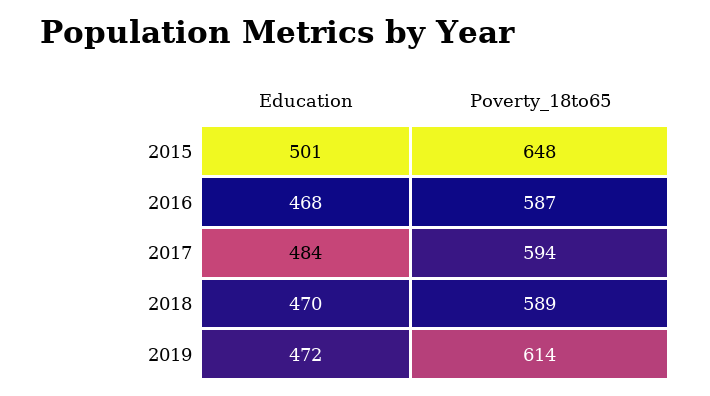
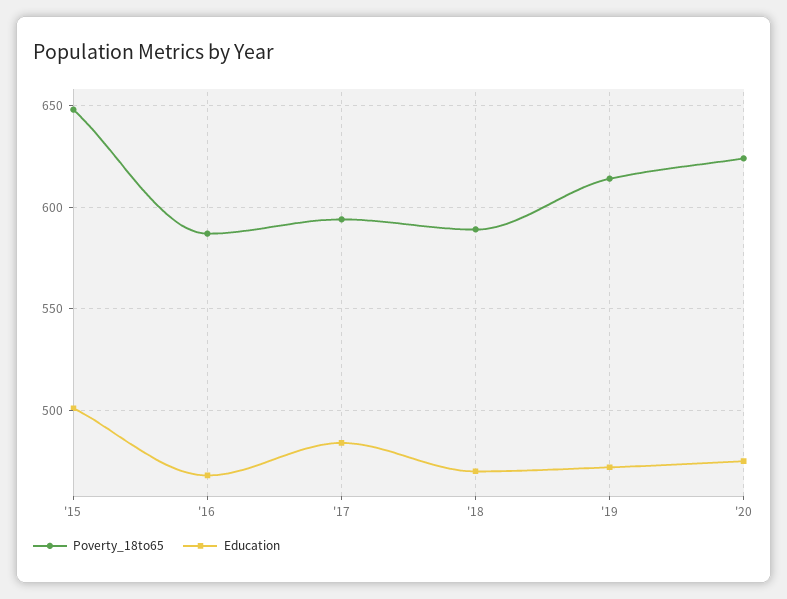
Poverty_18to65, '20: none -> 625
Education, '20: none -> 475

